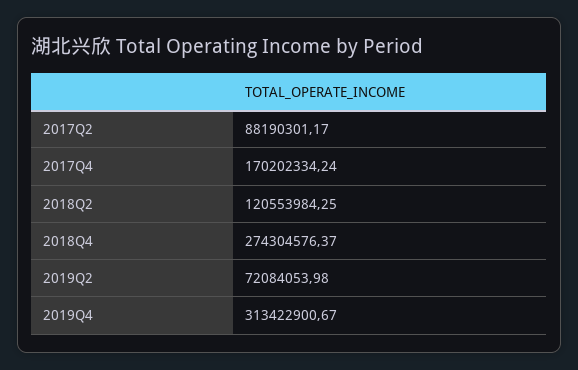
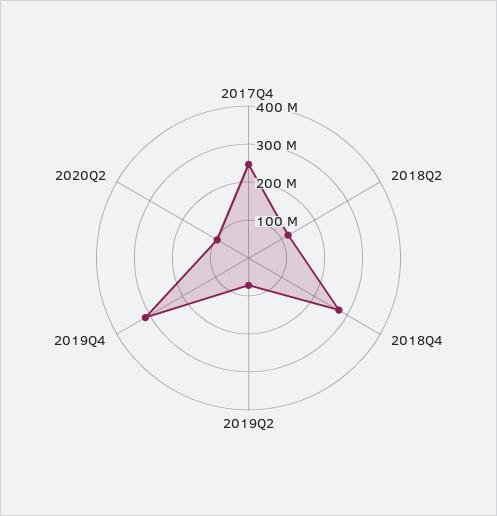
2017Q2: 88190301.17 -> none
2017Q4: 170202334.24 -> 250000000
2020Q2: none -> 100000000

